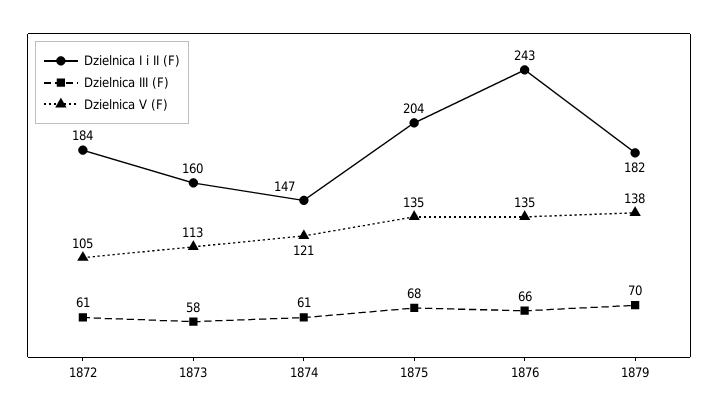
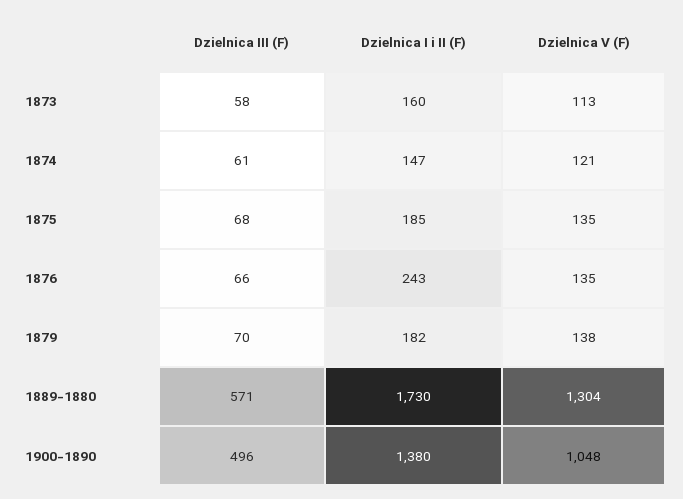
Dzielnica I i II (F), 1872: 184 -> none
Dzielnica III (F), 1872: 61 -> none
Dzielnica V (F), 1872: 105 -> none
Dzielnica I i II (F), 1875: 204 -> 185
Dzielnica III (F), 1889-1880: none -> 571
Dzielnica I i II (F), 1889-1880: none -> 1730
Dzielnica V (F), 1889-1880: none -> 1304
Dzielnica III (F), 1900-1890: none -> 496
Dzielnica I i II (F), 1900-1890: none -> 1380
Dzielnica V (F), 1900-1890: none -> 1048

